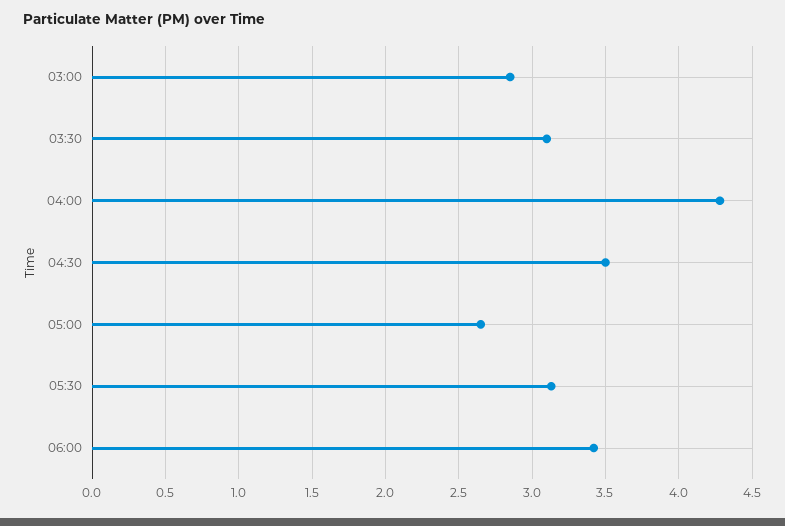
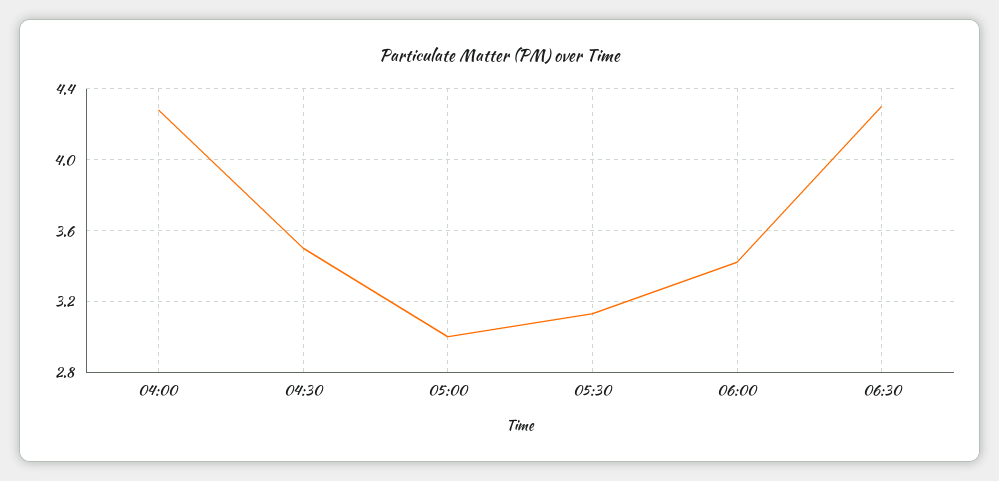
03:00: 2.85 -> none
03:30: 3.1 -> none
05:00: 2.65 -> 3
06:30: none -> 4.3

